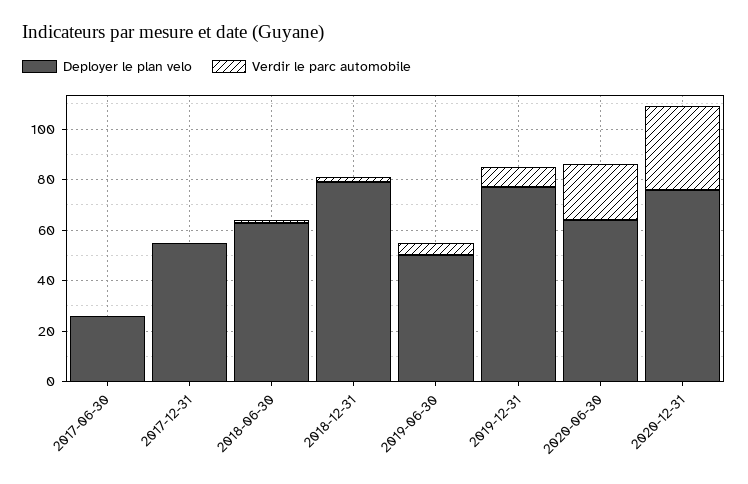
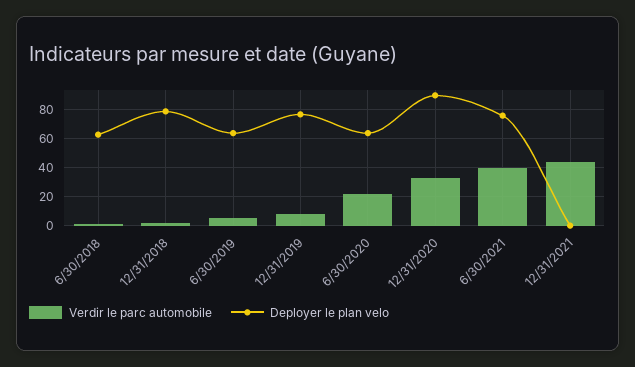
Deployer le plan velo, 2017-06-30: 25 -> none
Verdir le parc automobile, 2017-06-30: 0 -> none
Deployer le plan velo, 2017-12-31: 55 -> none
Verdir le parc automobile, 2017-12-31: 0 -> none
Deployer le plan velo, 2019-06-30: 50 -> 65
Deployer le plan velo, 2020-12-31: 75 -> 90
Verdir le parc automobile, 6/30/2021: none -> 40
Deployer le plan velo, 6/30/2021: none -> 75
Verdir le parc automobile, 12/31/2021: none -> 45
Deployer le plan velo, 12/31/2021: none -> 0

